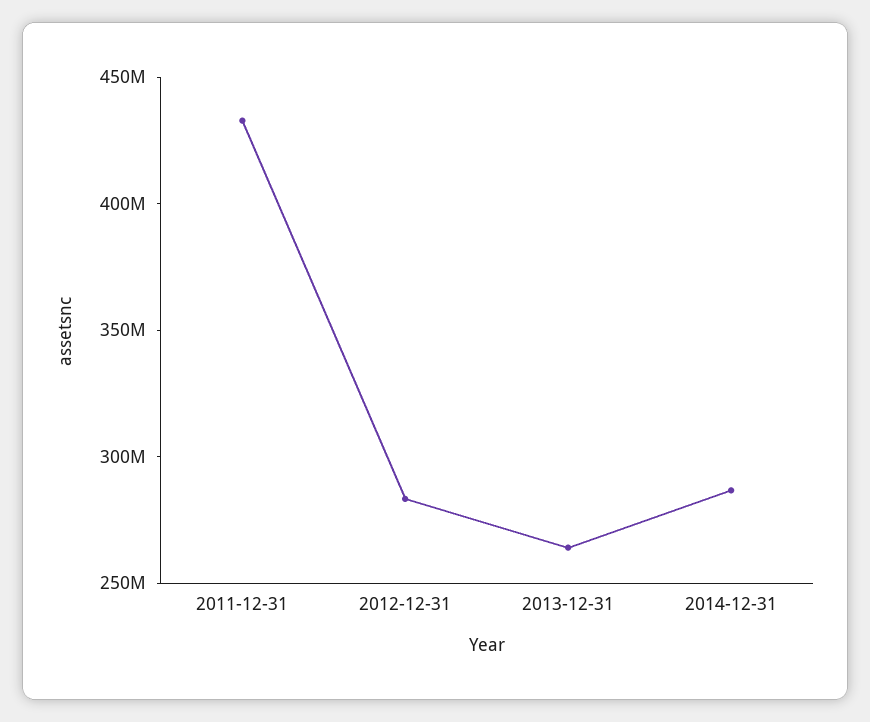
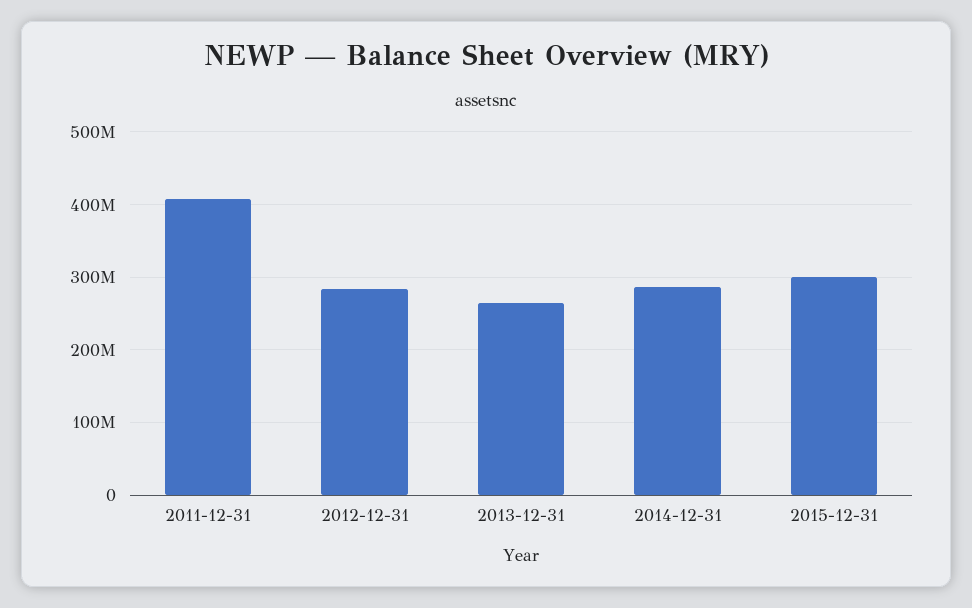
2011-12-31: 430000000 -> 410000000
2015-12-31: none -> 300000000

